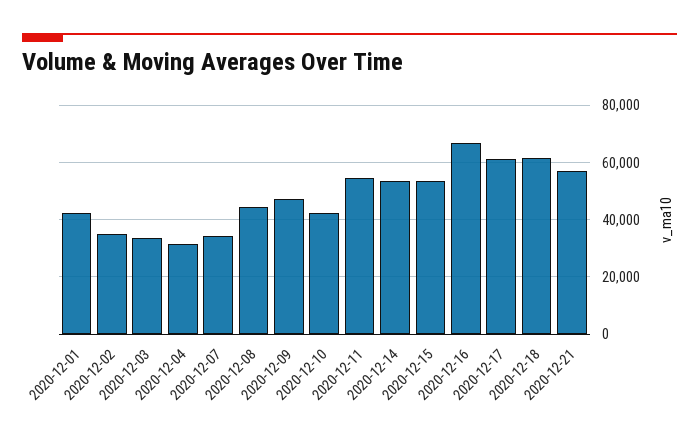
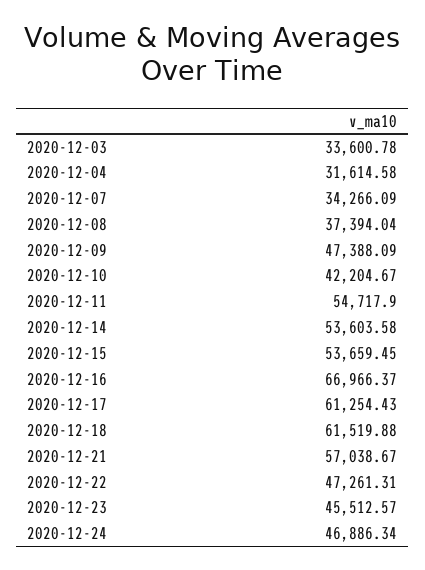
2020-12-01: 42500 -> none
2020-12-02: 35000 -> none
2020-12-08: 45000 -> 37394.04
2020-12-22: none -> 47261.31
2020-12-23: none -> 45512.57
2020-12-24: none -> 46886.34

